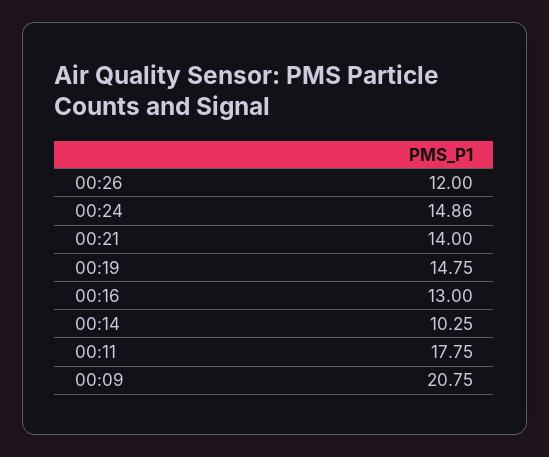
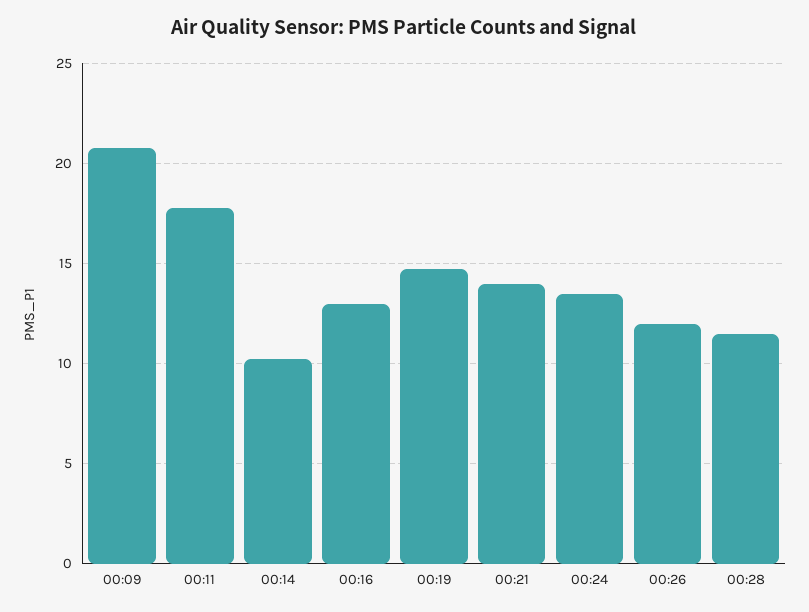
00:24: 14.86 -> 13.5
00:28: none -> 11.5

